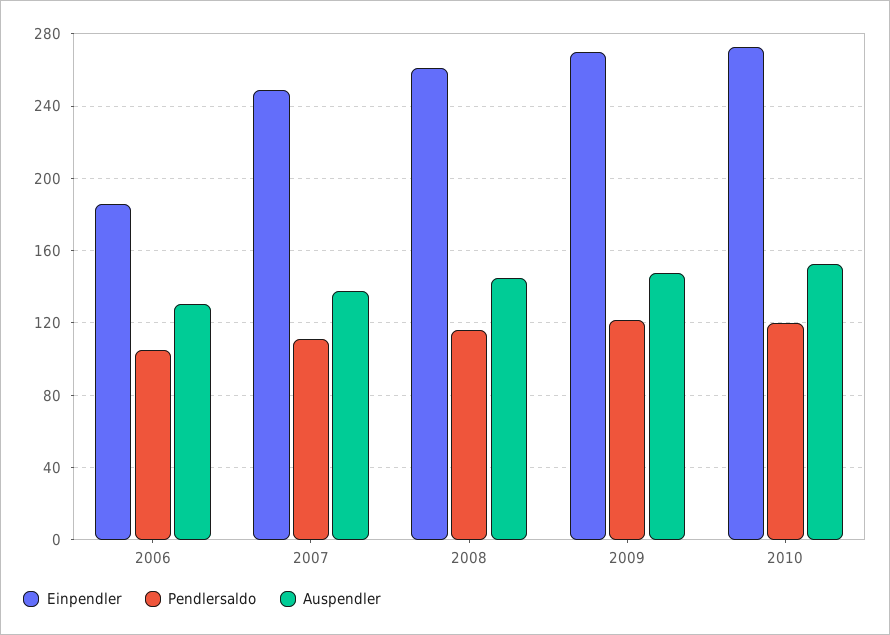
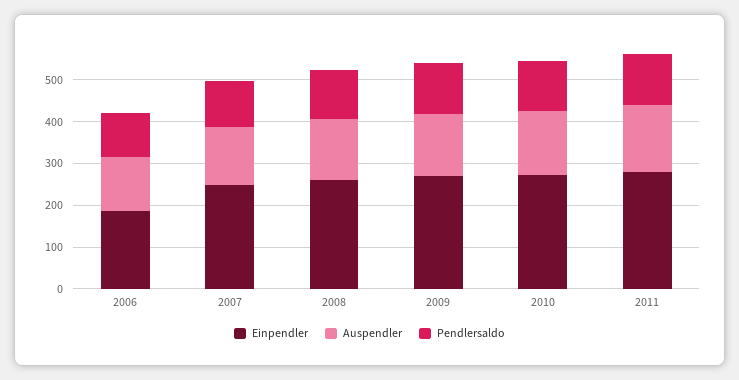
Einpendler, 2011: none -> 280
Auspendler, 2011: none -> 160
Pendlersaldo, 2011: none -> 120

